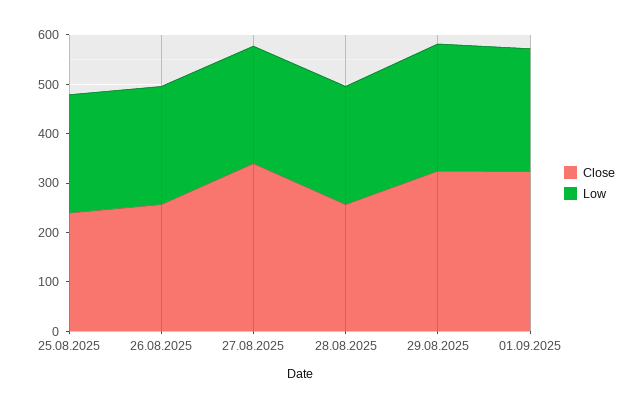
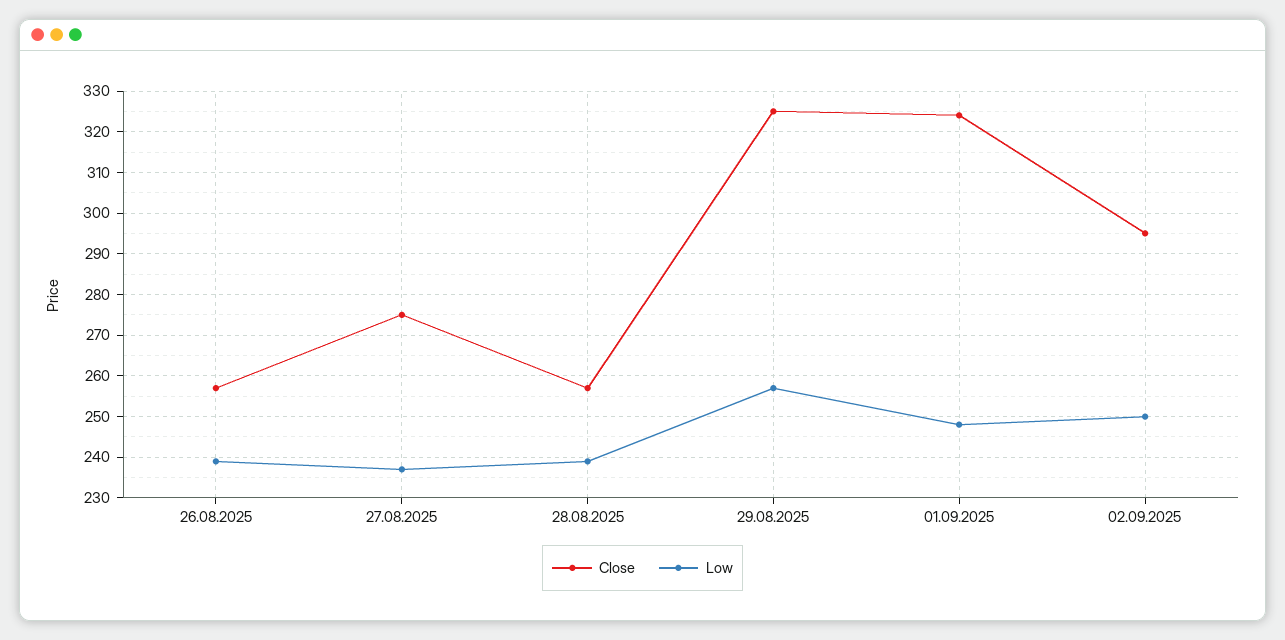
Close, 25.08.2025: 240 -> none
Low, 25.08.2025: 240 -> none
Close, 27.08.2025: 340 -> 275
Close, 02.09.2025: none -> 295
Low, 02.09.2025: none -> 250

